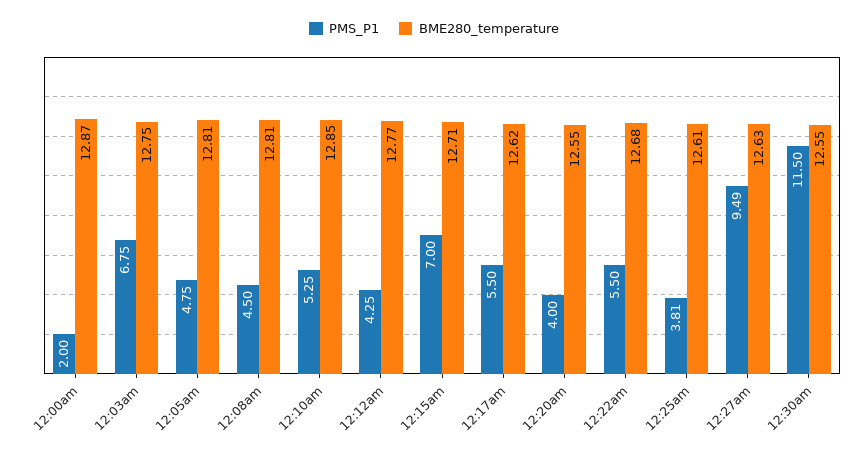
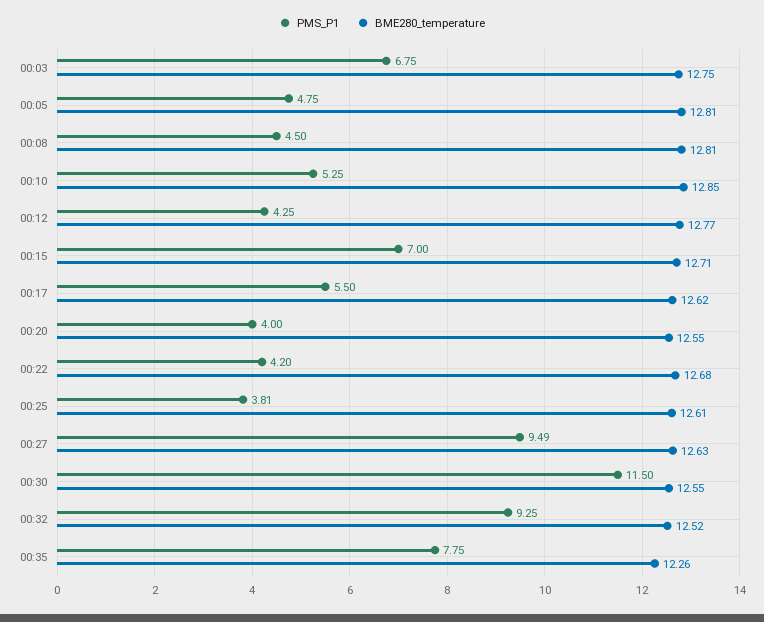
PMS_P1, 12:00am: 2 -> none
BME280_temperature, 12:00am: 12.87 -> none
PMS_P1, 12:22am: 5.5 -> 4.2
PMS_P1, 00:32: none -> 9.25
BME280_temperature, 00:32: none -> 12.52
PMS_P1, 00:35: none -> 7.75
BME280_temperature, 00:35: none -> 12.26

